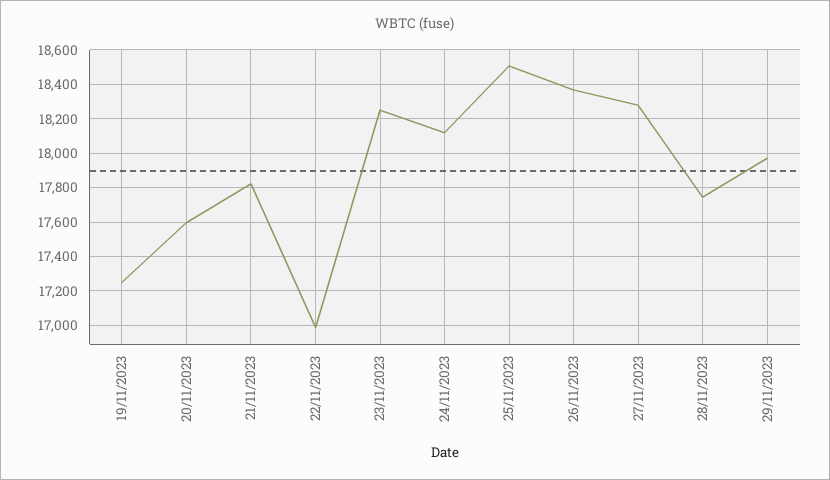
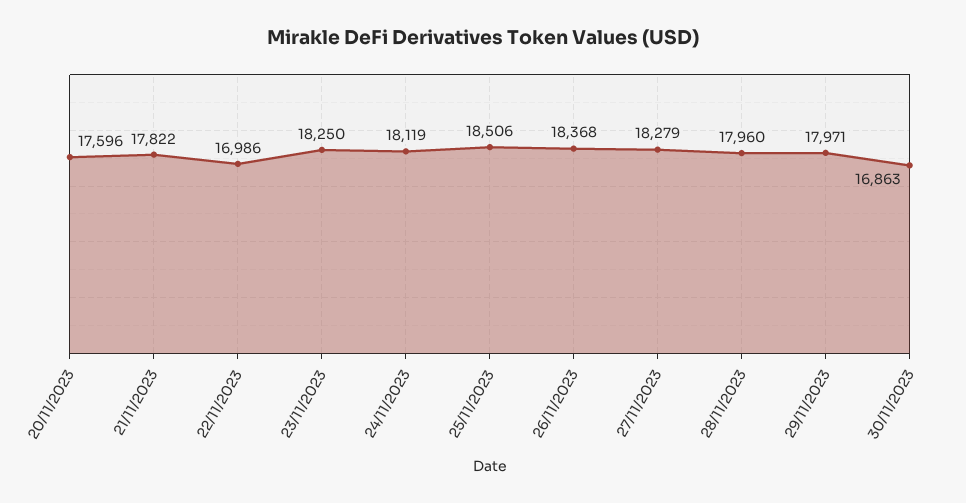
19/11/2023: 17250 -> none
28/11/2023: 17750 -> 17960
30/11/2023: none -> 16863

